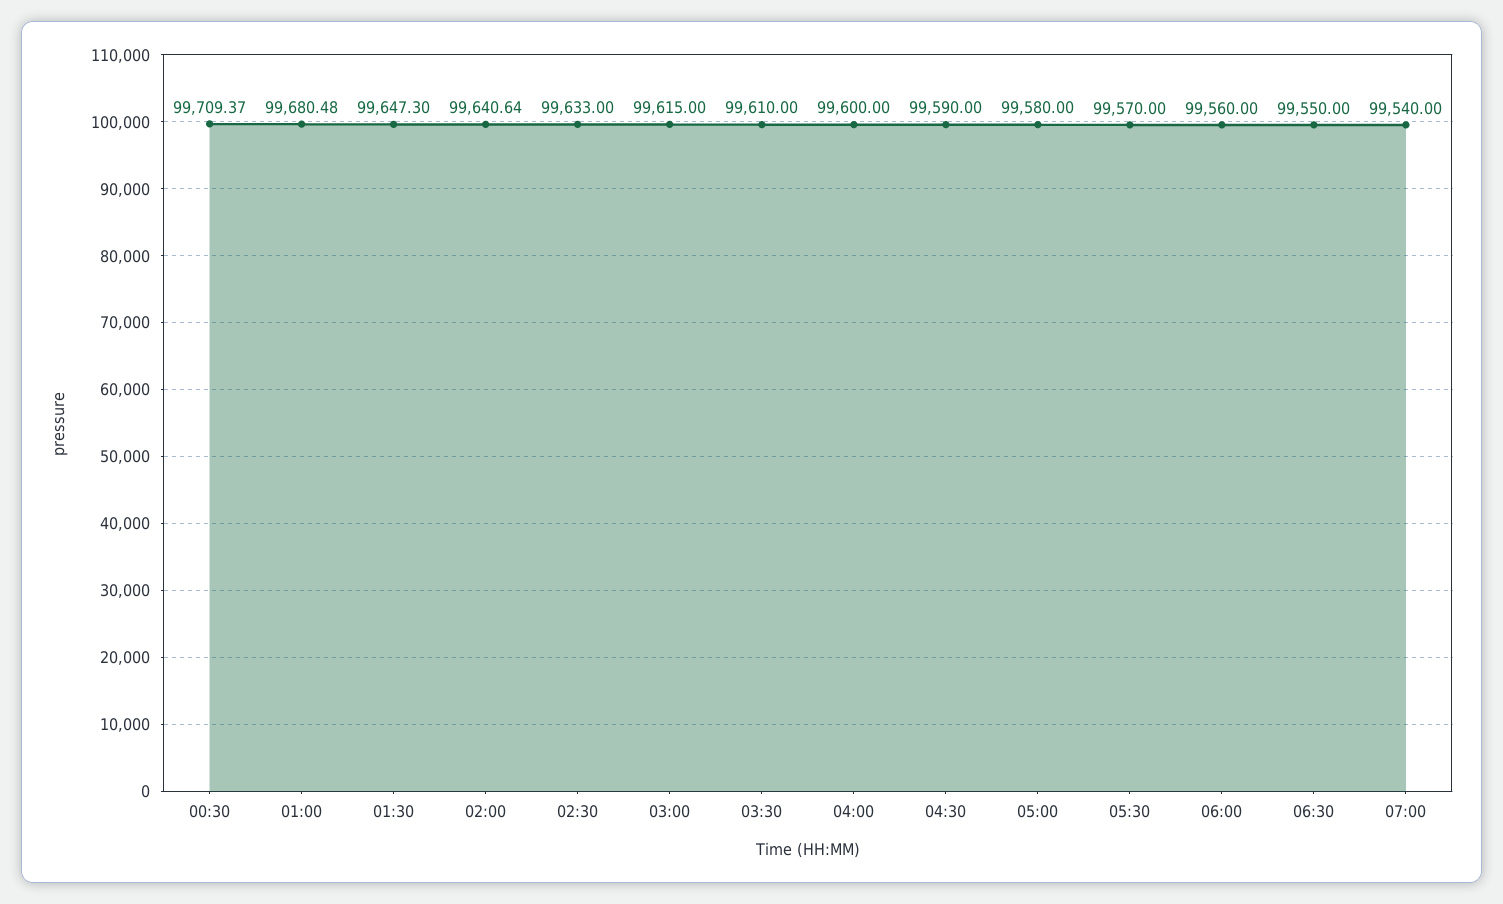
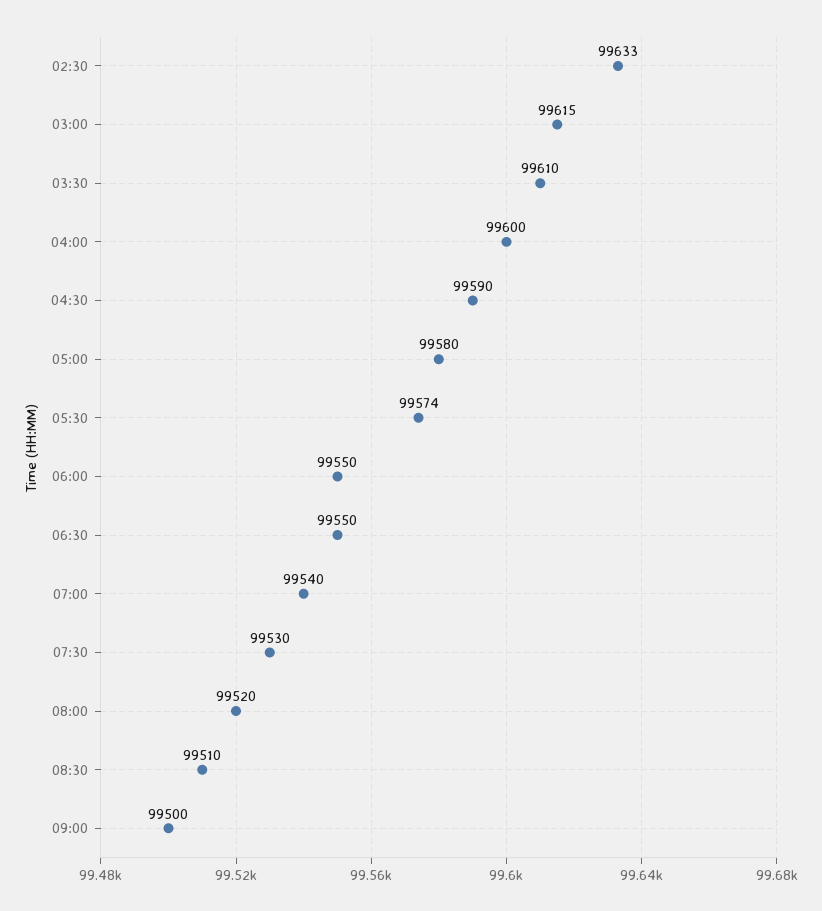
00:30: 99709.37 -> none
01:00: 99680.48 -> none
01:30: 99647.3 -> none
02:00: 99640.64 -> none
05:30: 99570 -> 99574
06:00: 99560 -> 99550
07:30: none -> 99530
08:00: none -> 99520
08:30: none -> 99510
09:00: none -> 99500

